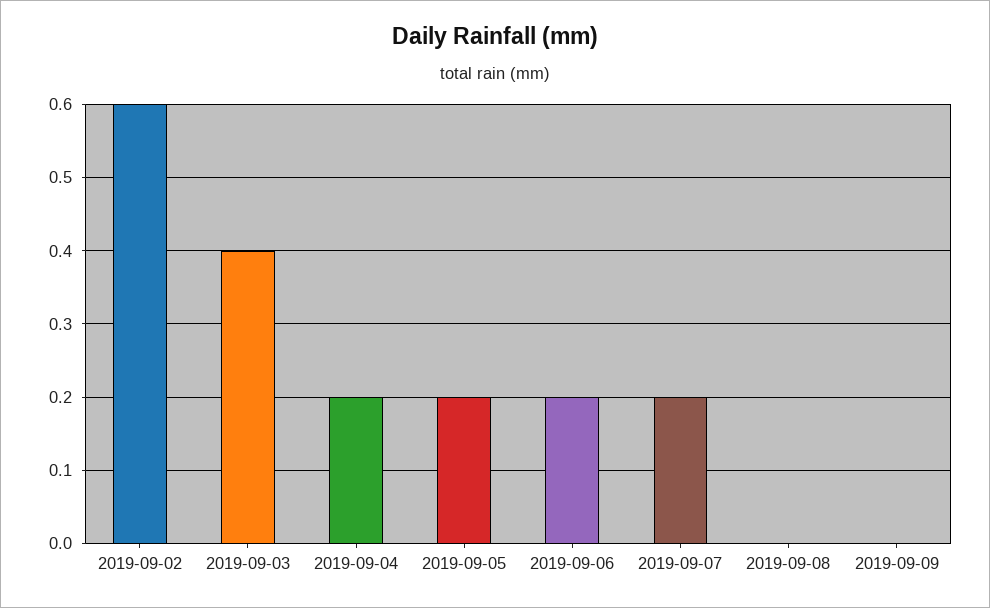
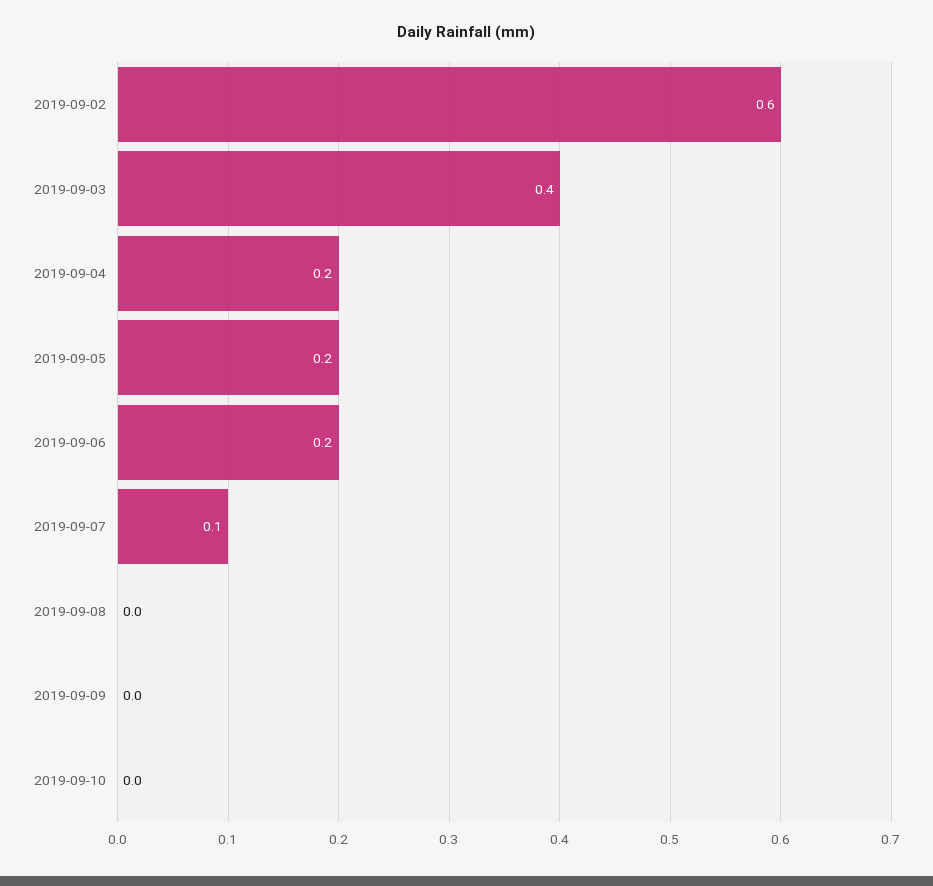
2019-09-07: 0.2 -> 0.1
2019-09-10: none -> 0

